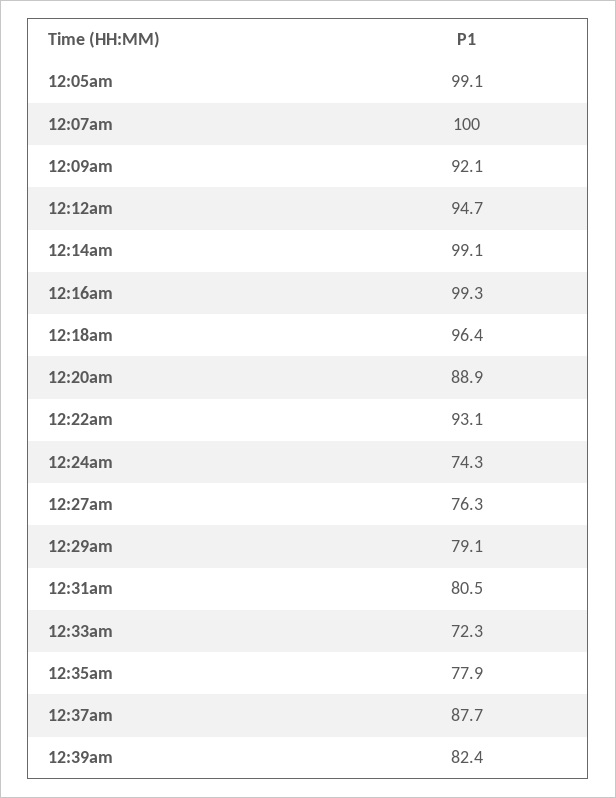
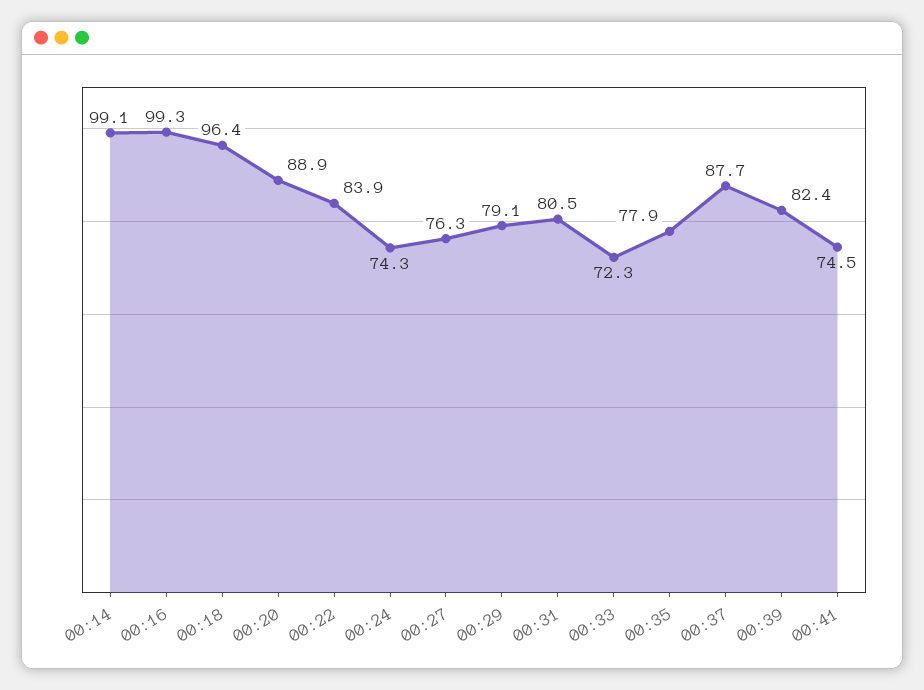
12:05am: 99.1 -> none
12:07am: 100 -> none
12:09am: 92.1 -> none
12:12am: 94.7 -> none
12:22am: 93.1 -> 83.9
00:41: none -> 74.5

